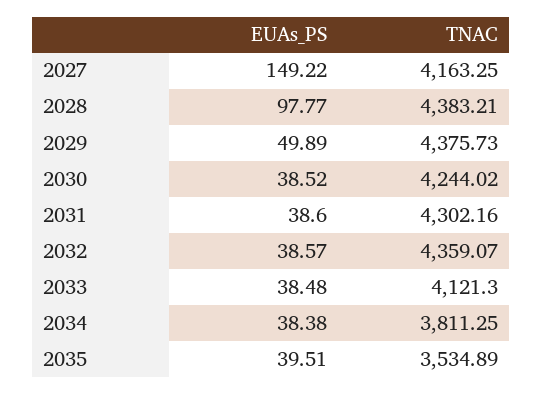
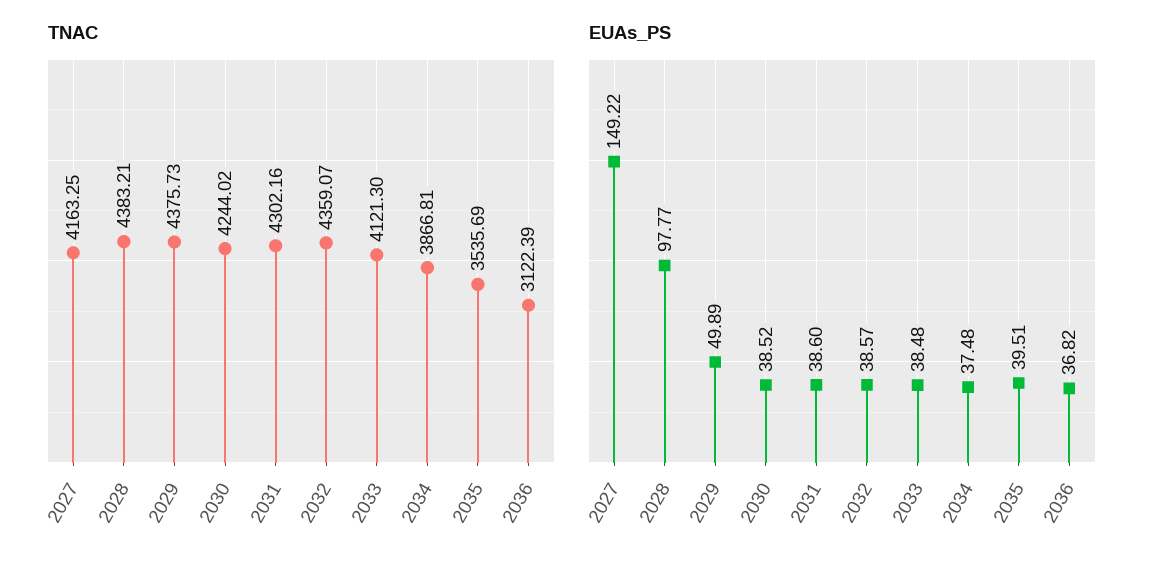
EUAs_PS, 2034: 38.38 -> 37.48
TNAC, 2034: 3811.25 -> 3866.81
TNAC, 2035: 3534.89 -> 3535.69
TNAC, 2036: none -> 3122.39
EUAs_PS, 2036: none -> 36.82

